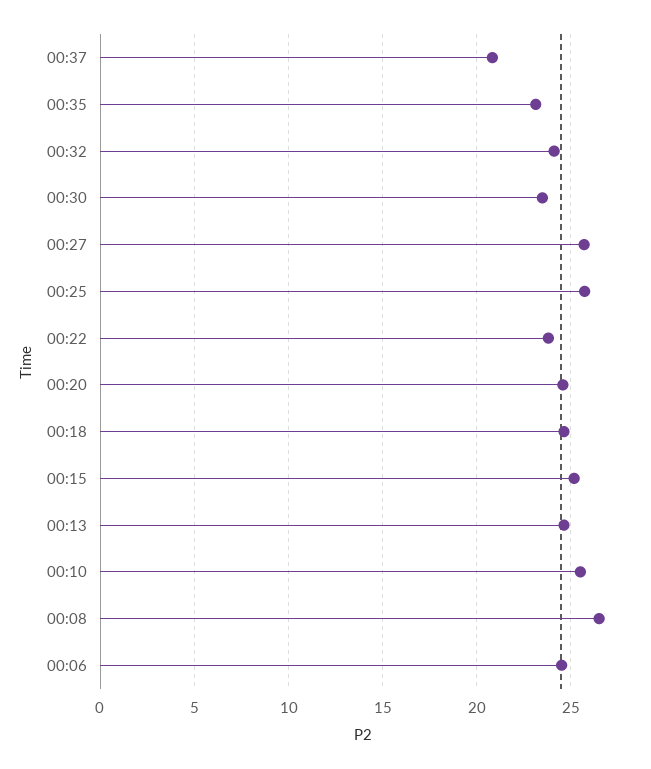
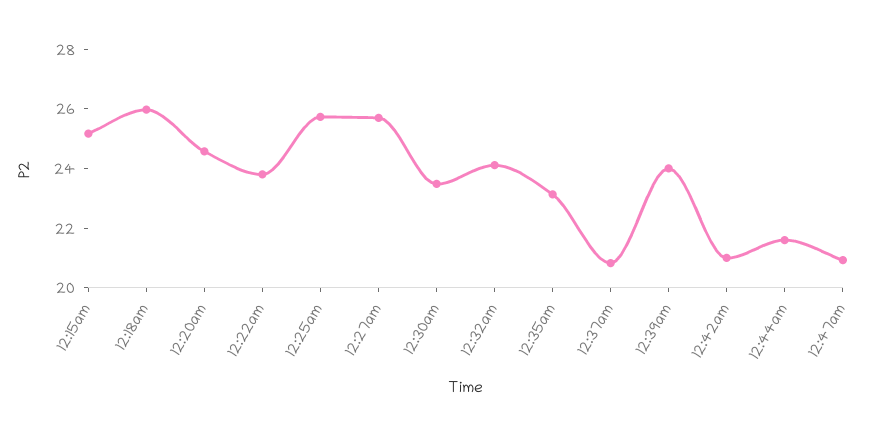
00:18: 24.5 -> 26
00:13: 24.5 -> none
00:10: 25.5 -> none
00:08: 26.5 -> none
00:06: 24.5 -> none
12:39am: none -> 24
12:42am: none -> 21
12:44am: none -> 21.5
12:47am: none -> 21

